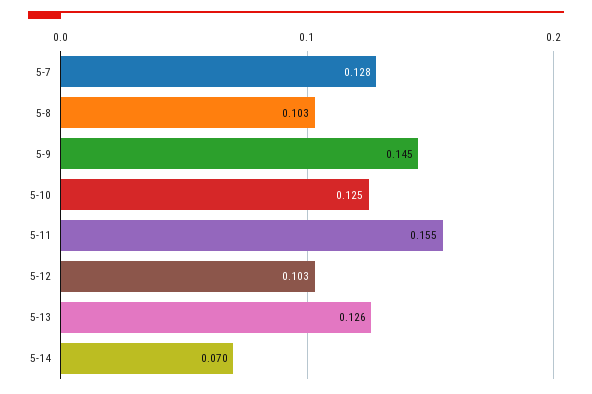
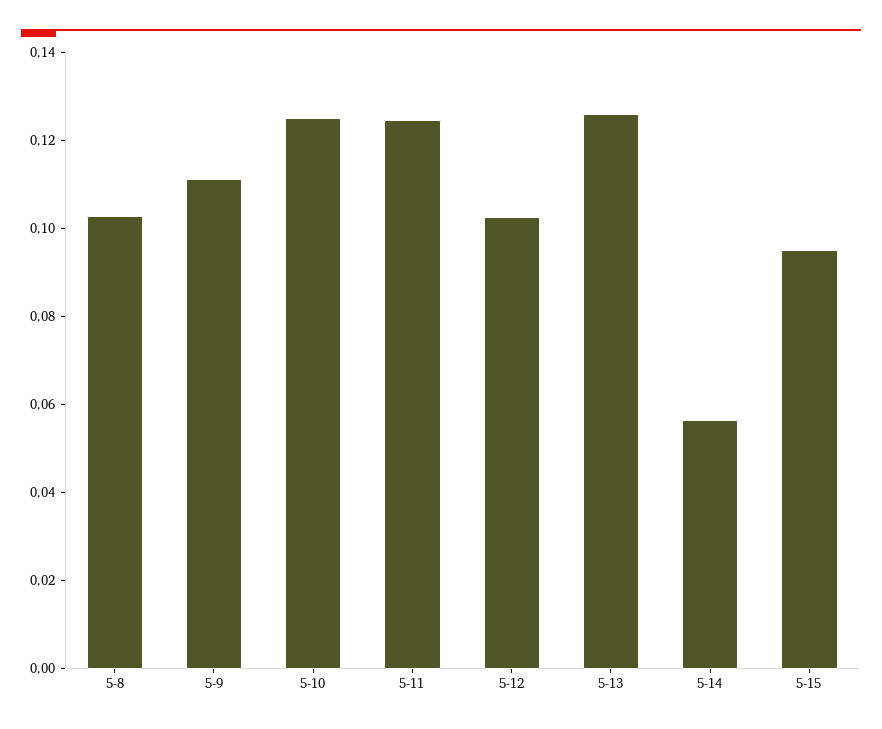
5-7: 0.128 -> none
5-9: 0.145 -> 0.11
5-11: 0.155 -> 0.125
5-14: 0.07 -> 0.055
5-15: none -> 0.095

